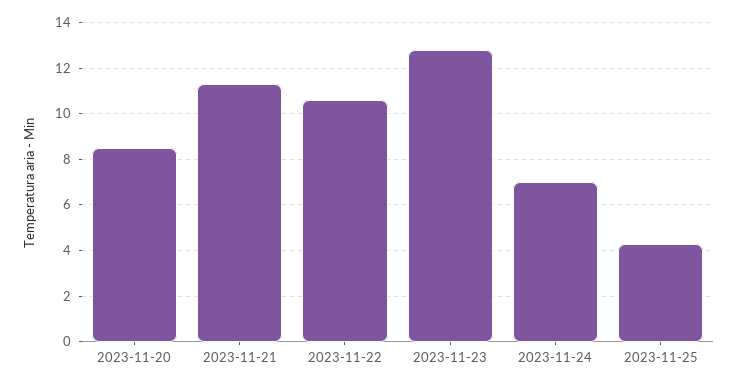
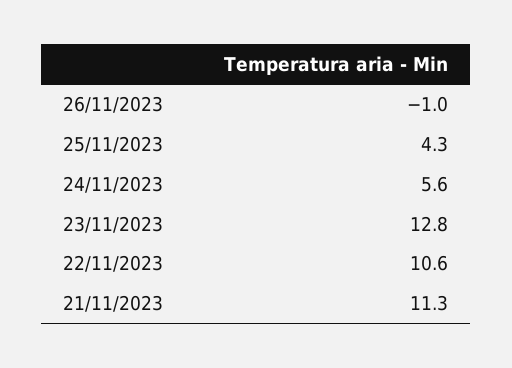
2023-11-20: 8.5 -> none
2023-11-24: 7 -> 5.6
26/11/2023: none -> -1

